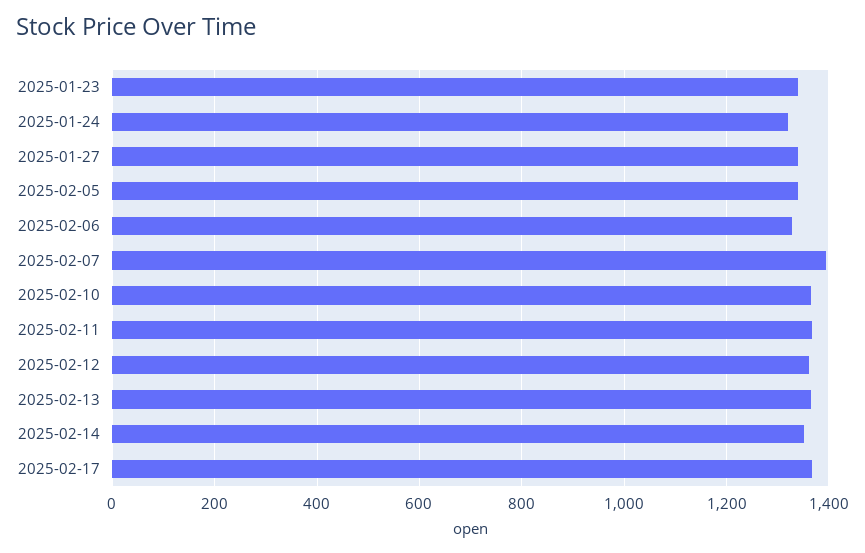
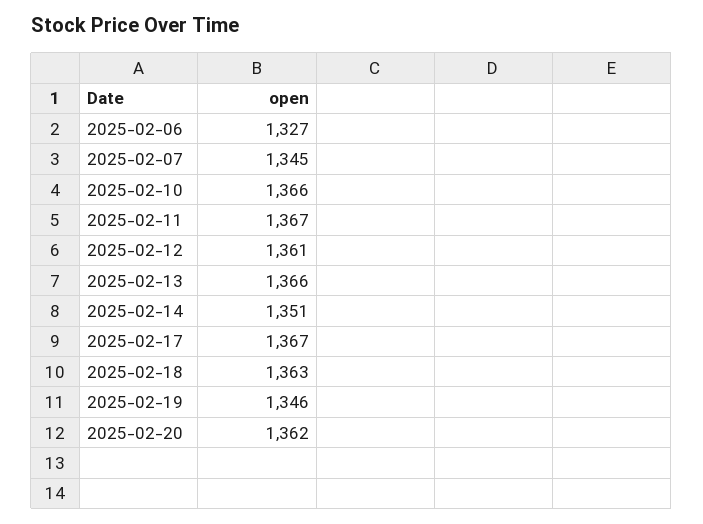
2025-01-23: 1340 -> none
2025-01-24: 1320 -> none
2025-01-27: 1340 -> none
2025-02-05: 1340 -> none
2025-02-07: 1400 -> 1345
2025-02-18: none -> 1363
2025-02-19: none -> 1346
2025-02-20: none -> 1362

